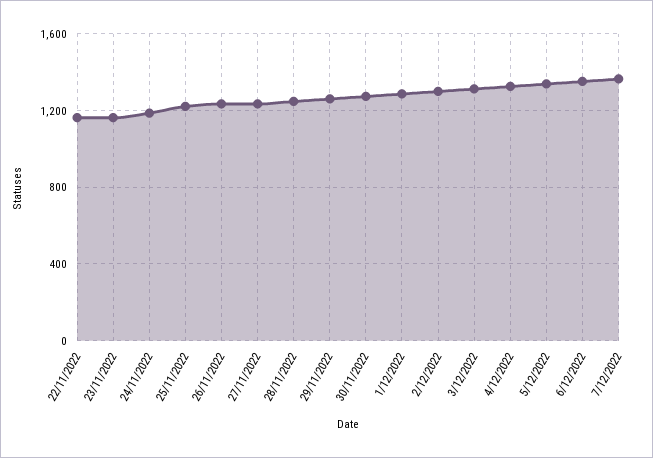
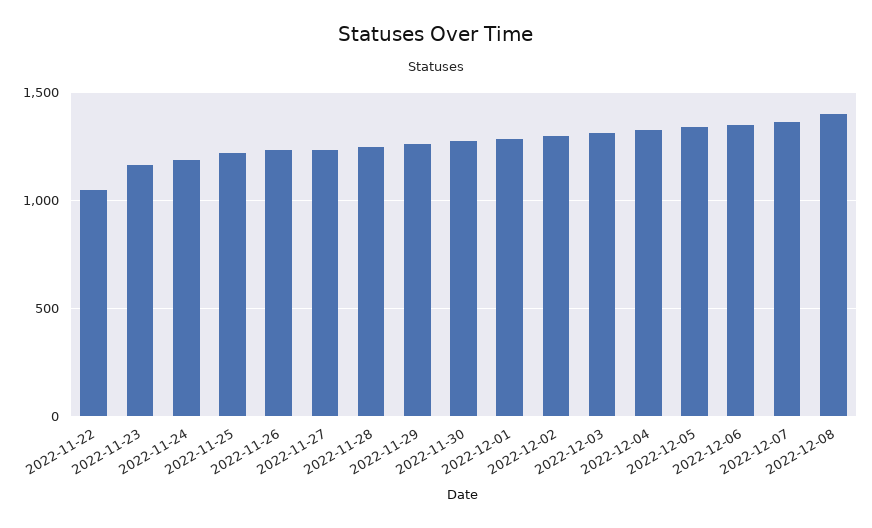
22/11/2022: 1150 -> 1050
2022-12-08: none -> 1400

